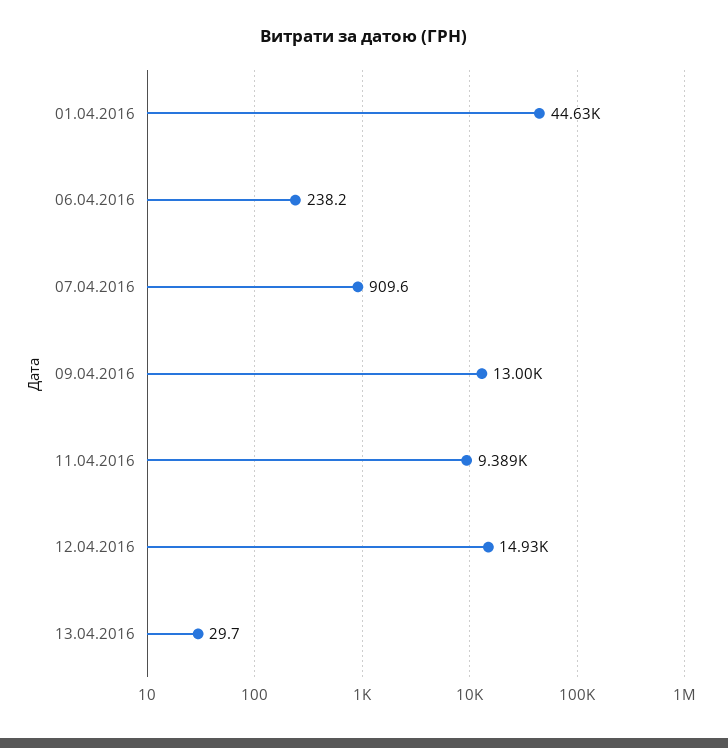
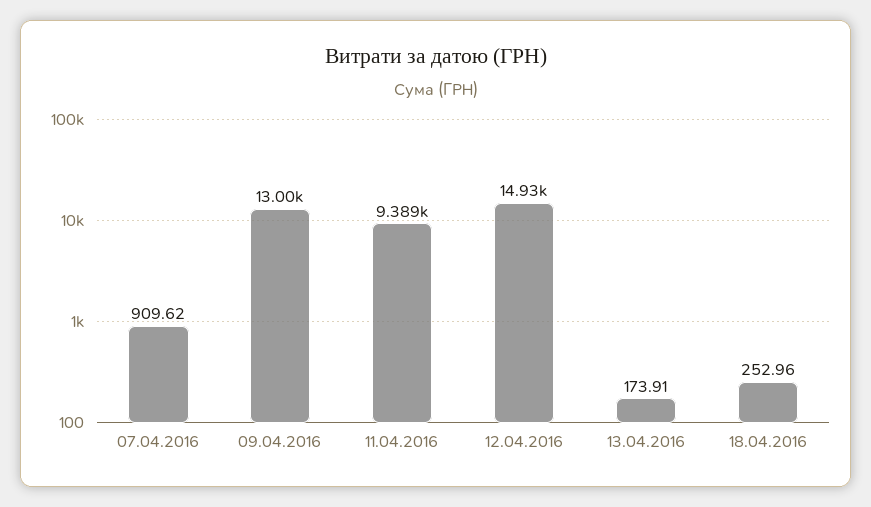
01.04.2016: 44630 -> none
06.04.2016: 238.2 -> none
13.04.2016: 29.7 -> 173.91
18.04.2016: none -> 252.96

